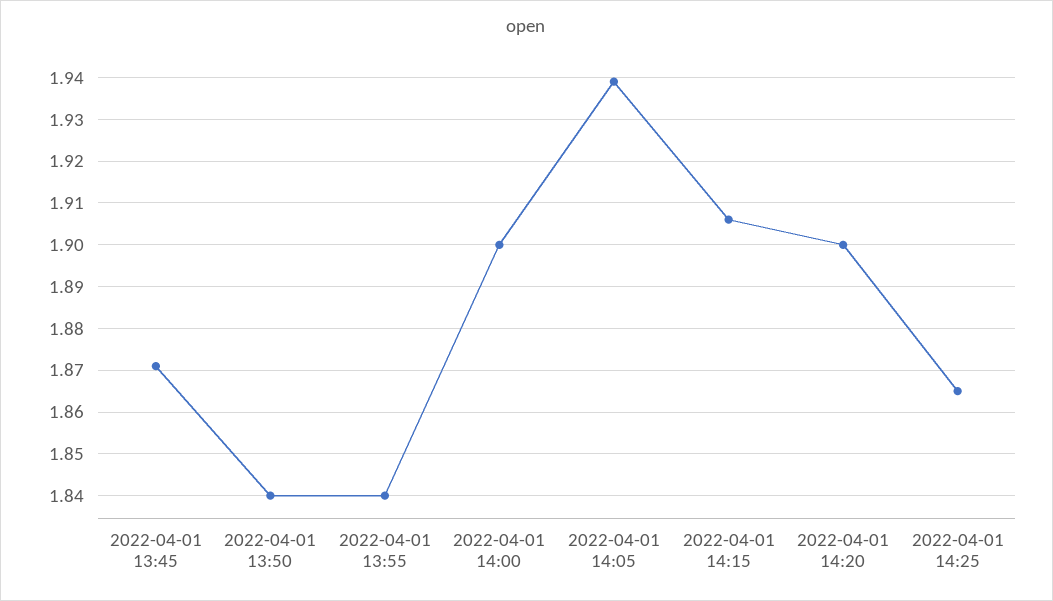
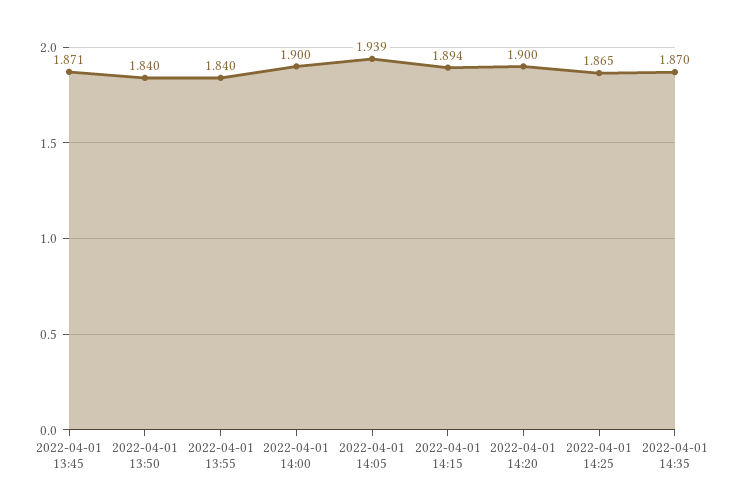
2022-04-01 14:15: 1.905 -> 1.894
2022-04-01 14:35: none -> 1.87

